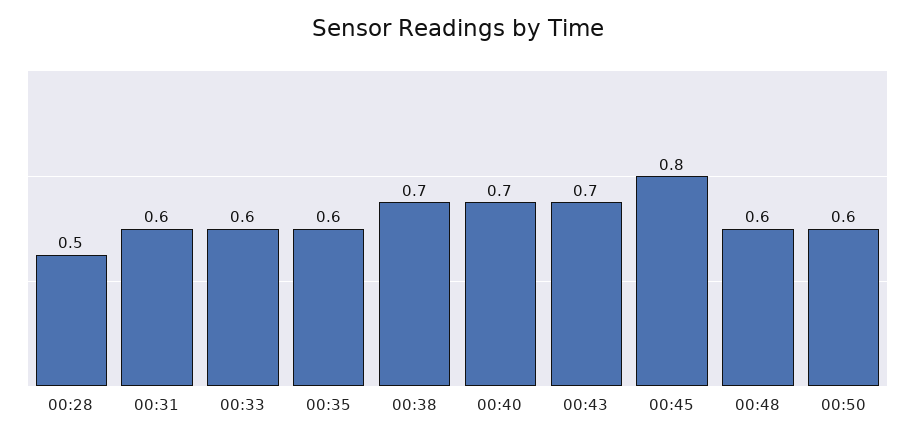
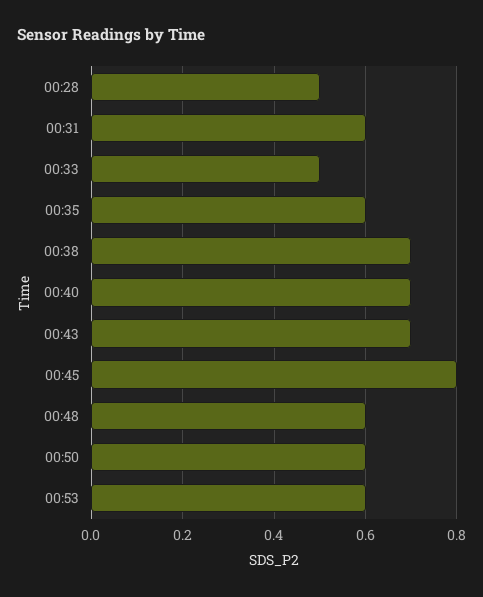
00:33: 0.6 -> 0.5
00:53: none -> 0.6

